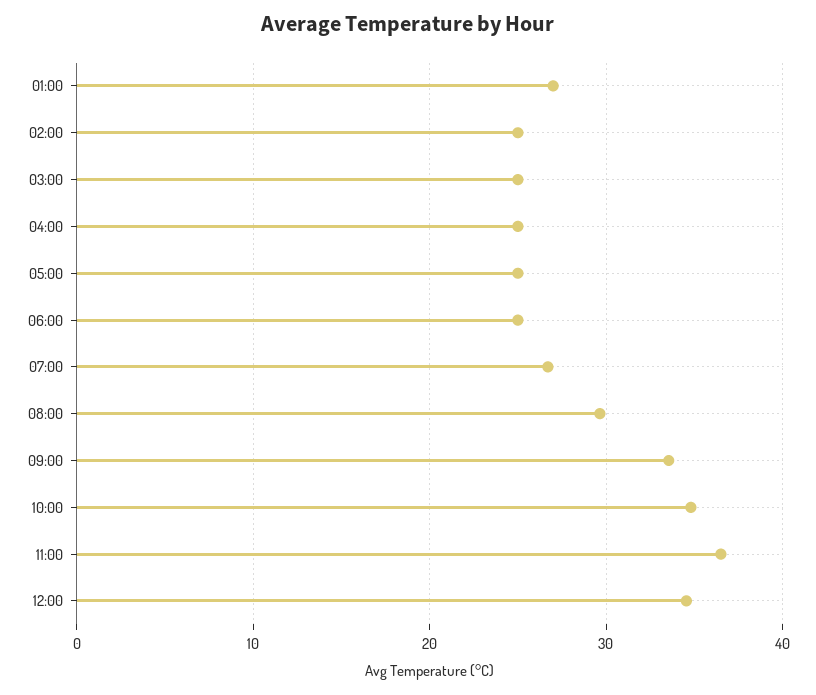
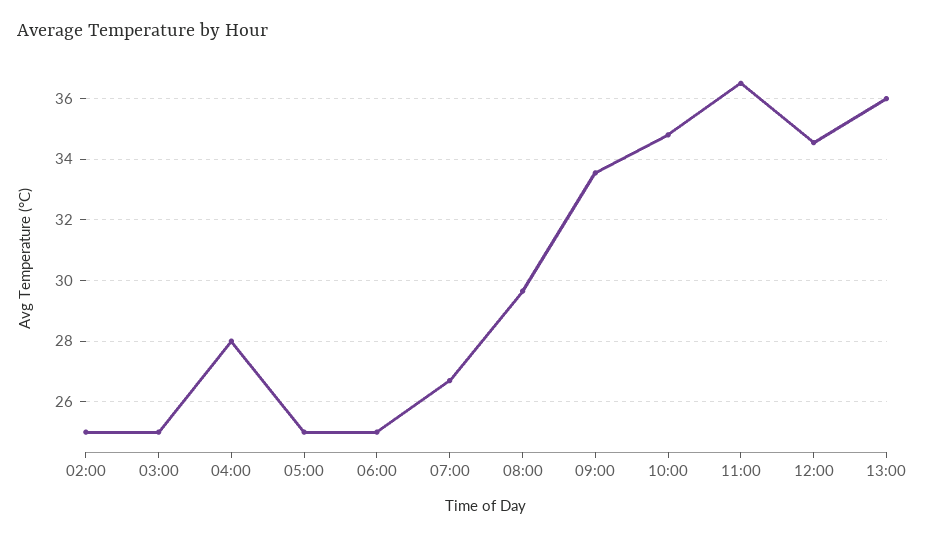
01:00: 27 -> none
04:00: 25 -> 28
13:00: none -> 36

